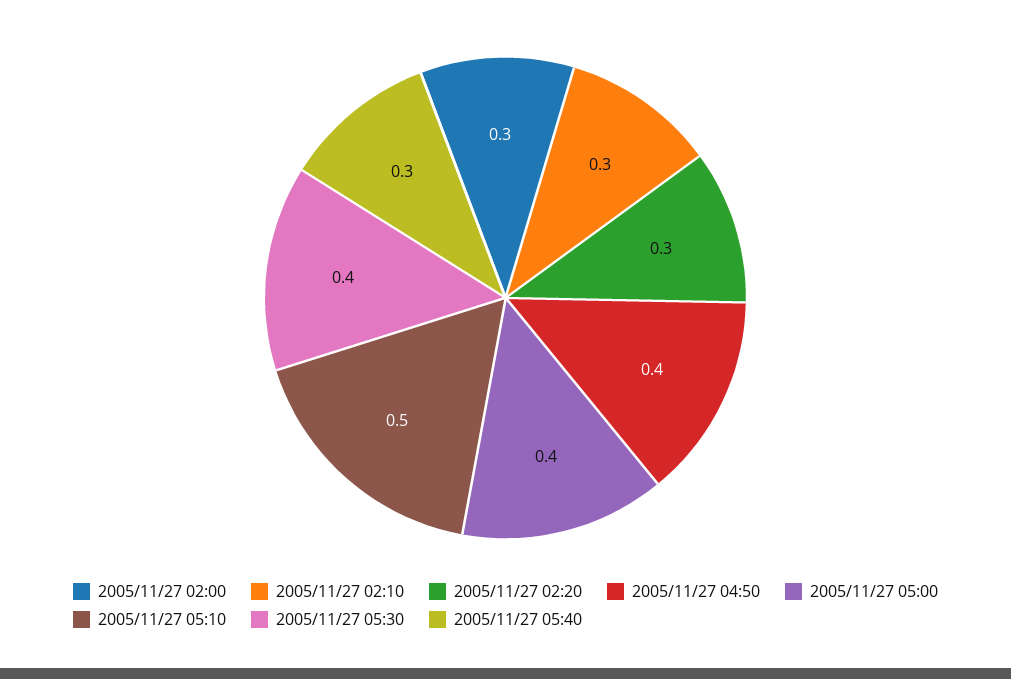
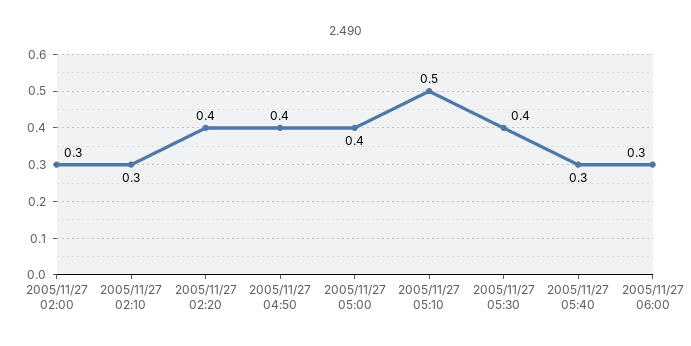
2005/11/27 02:20: 0.3 -> 0.4
2005/11/27 06:00: none -> 0.3

